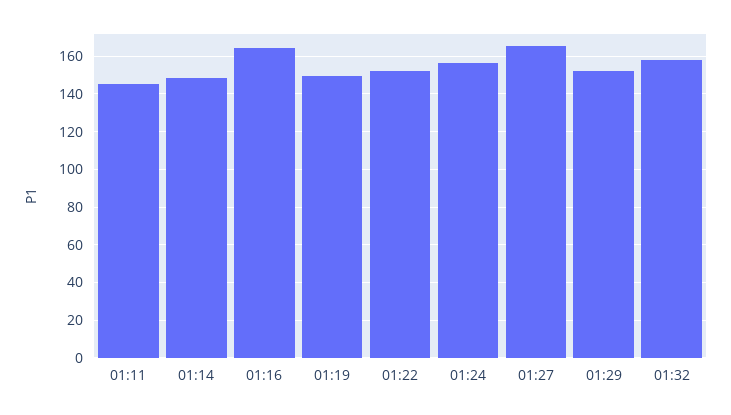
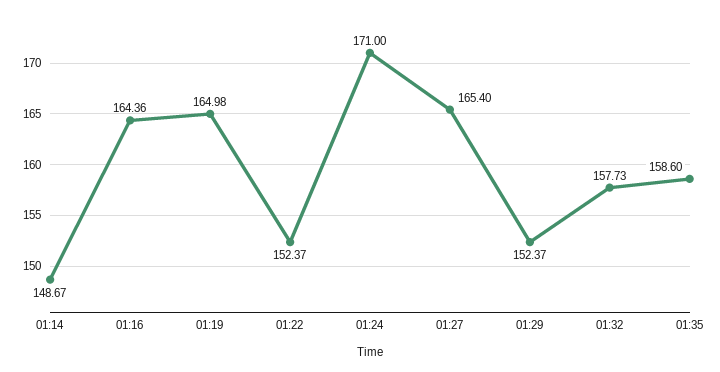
01:11: 145 -> none
01:19: 150 -> 164.98
01:24: 155 -> 171
01:35: none -> 158.6

